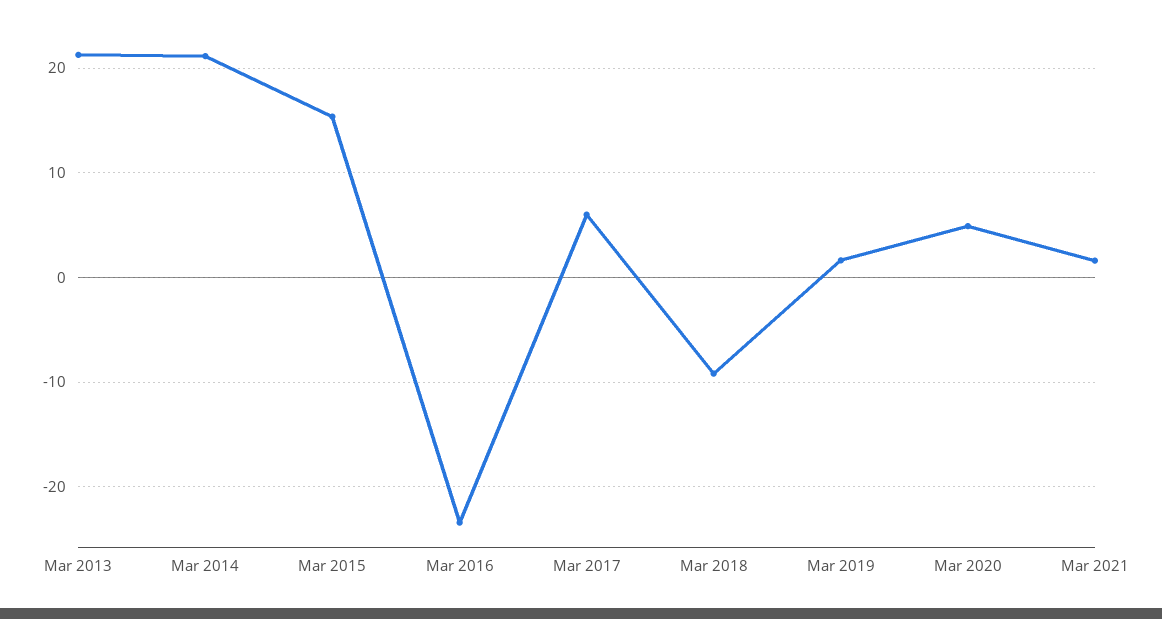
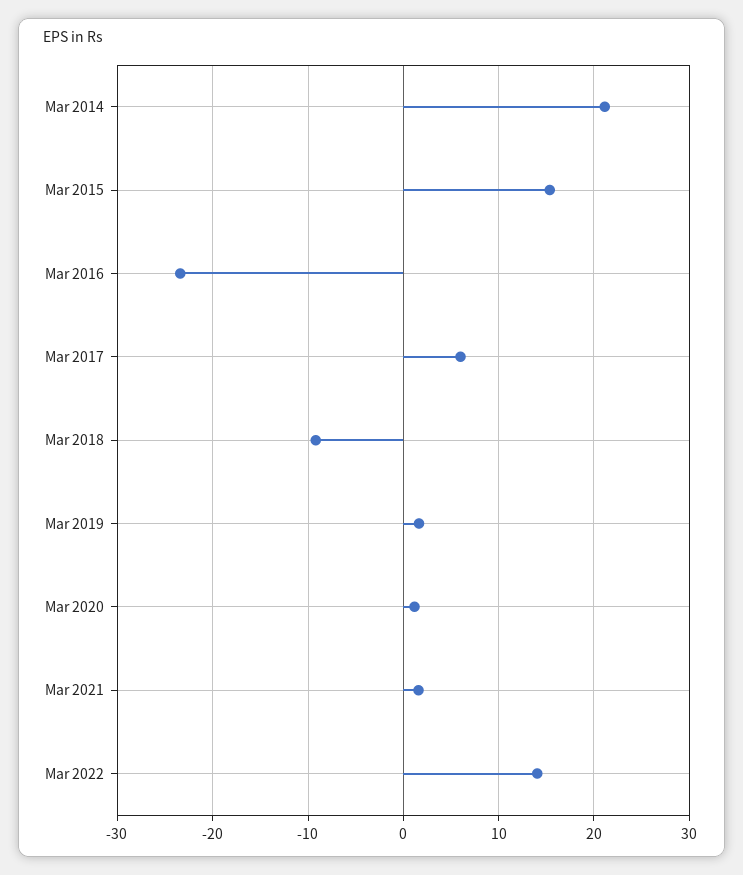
Mar 2013: 21 -> none
Mar 2020: 5 -> 1
Mar 2022: none -> 14

